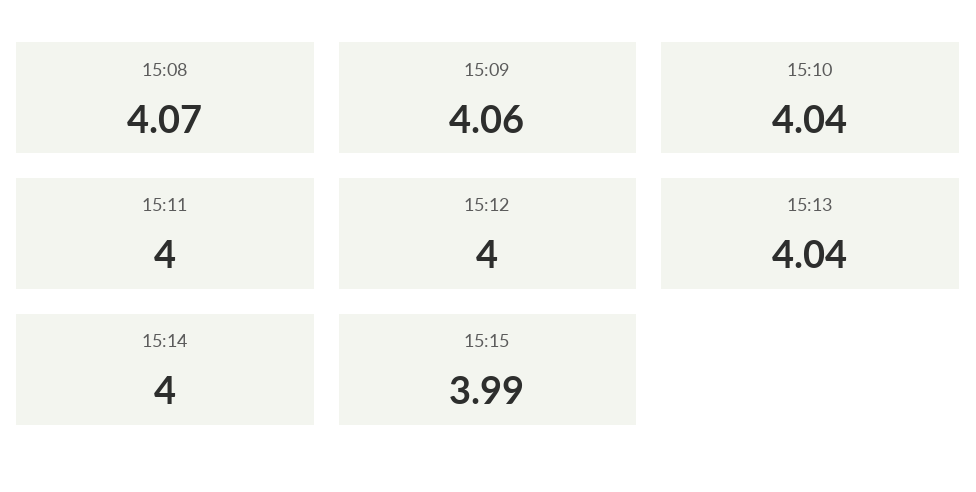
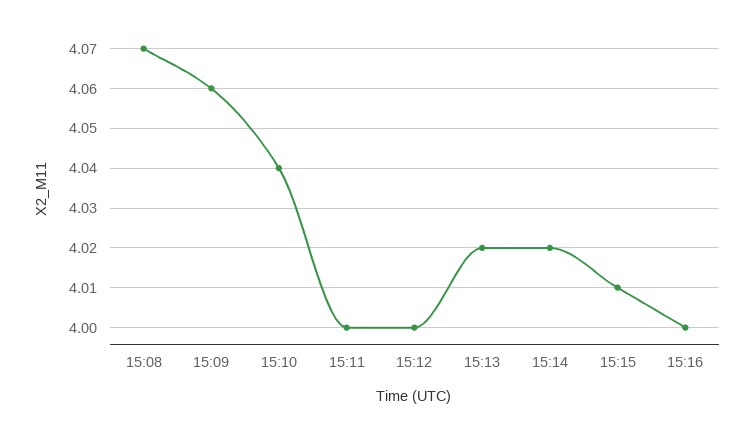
15:13: 4.04 -> 4.02
15:14: 4 -> 4.02
15:15: 3.99 -> 4.01
15:16: none -> 4

